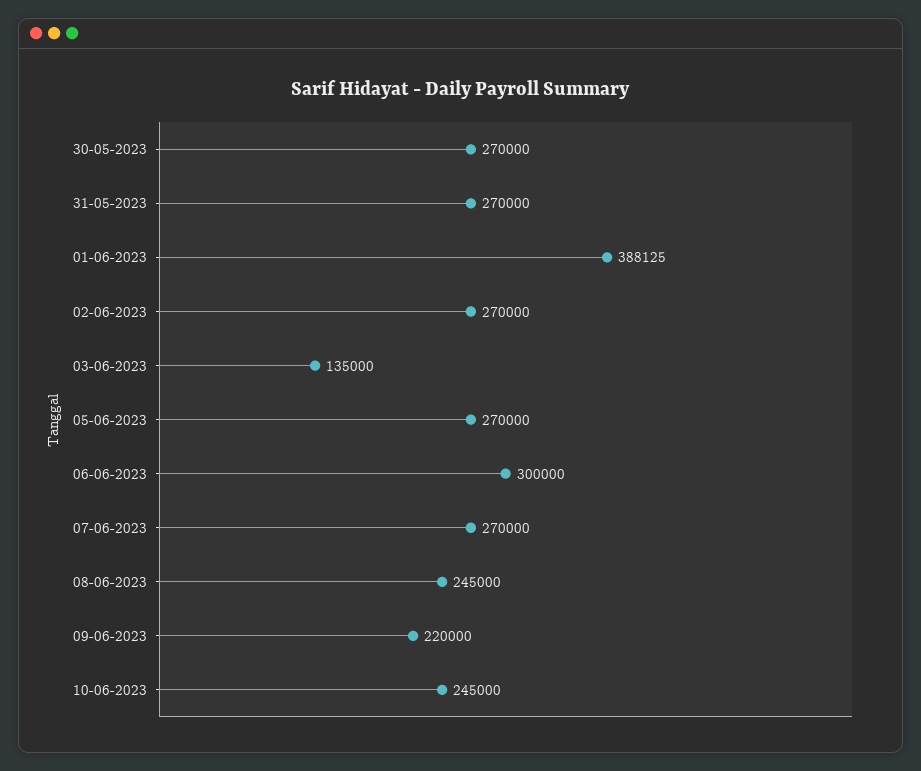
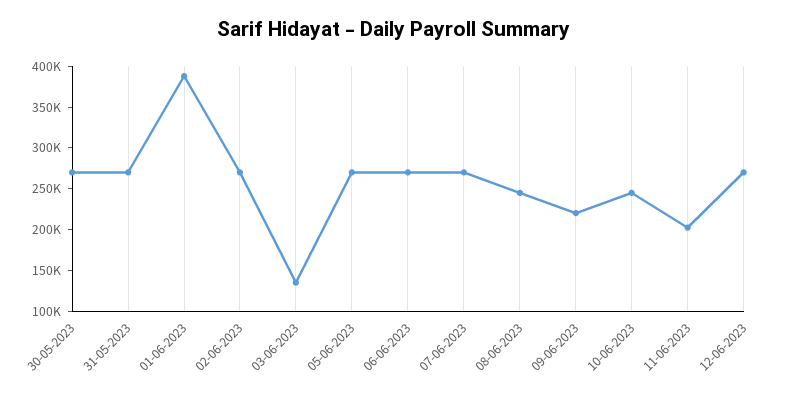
06-06-2023: 300000 -> 270000
11-06-2023: none -> 200000
12-06-2023: none -> 270000

